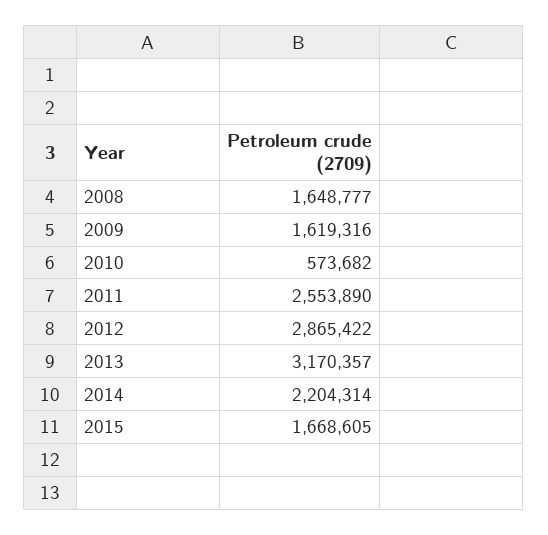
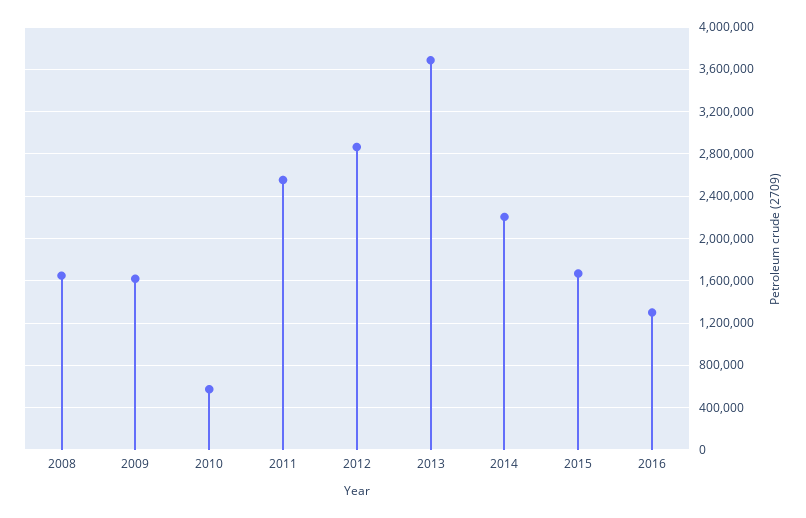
2013: 3170357 -> 3700000
2016: none -> 1300000

